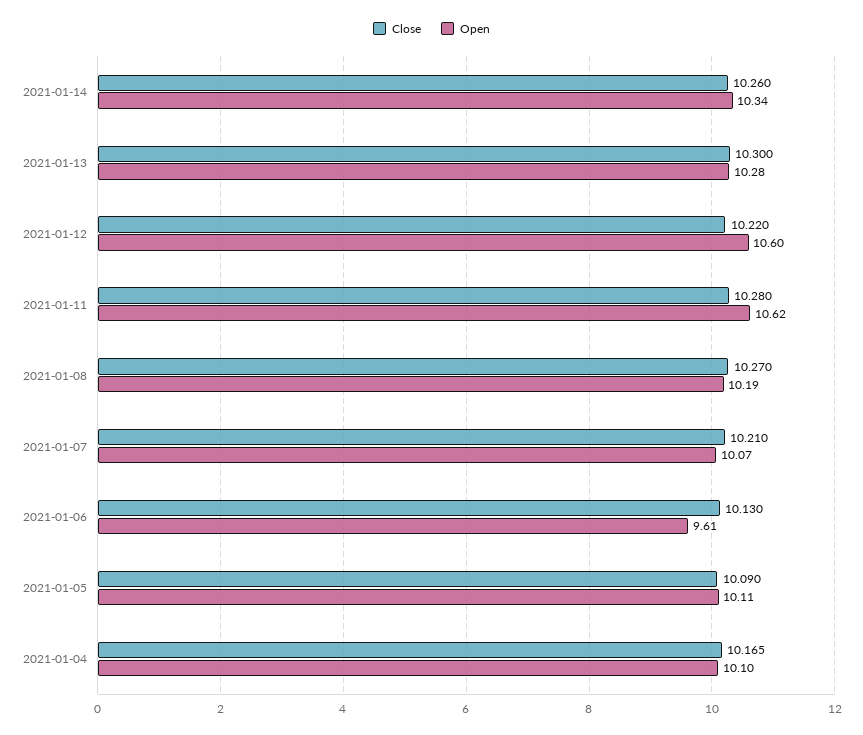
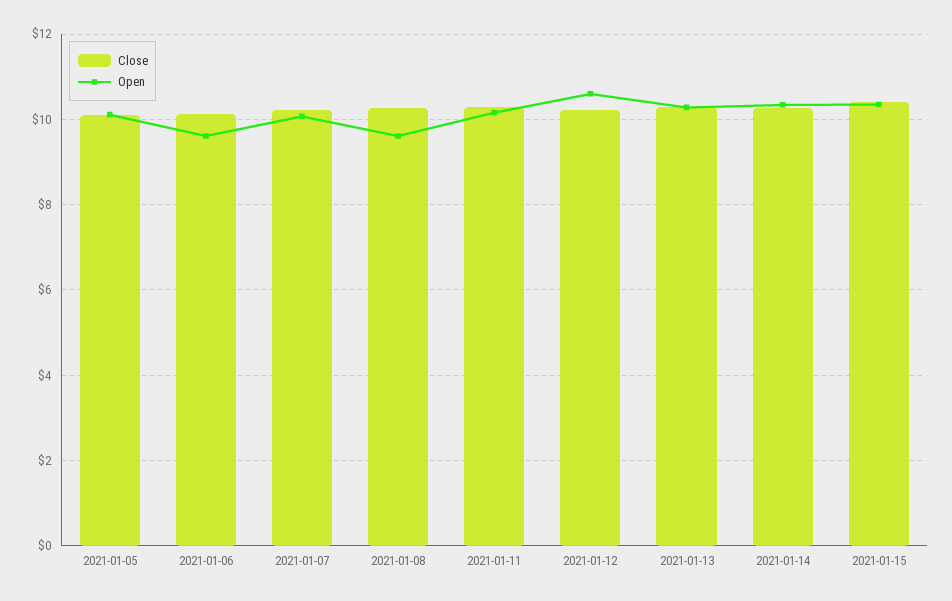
Open, 2021-01-11: 10.62 -> 10.2
Open, 2021-01-08: 10.19 -> 9.6
Close, 2021-01-04: 10.165 -> none
Open, 2021-01-04: 10.1 -> none
Close, 2021-01-15: none -> 10.4
Open, 2021-01-15: none -> 10.4

